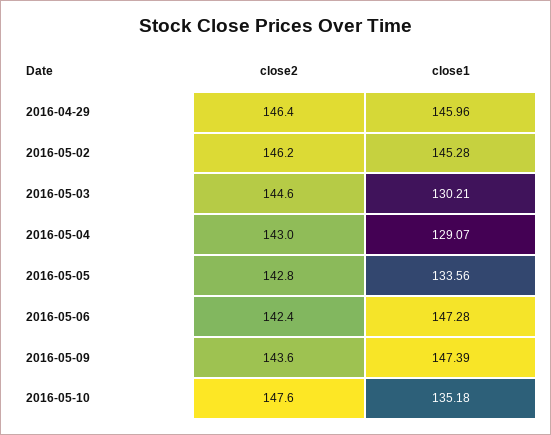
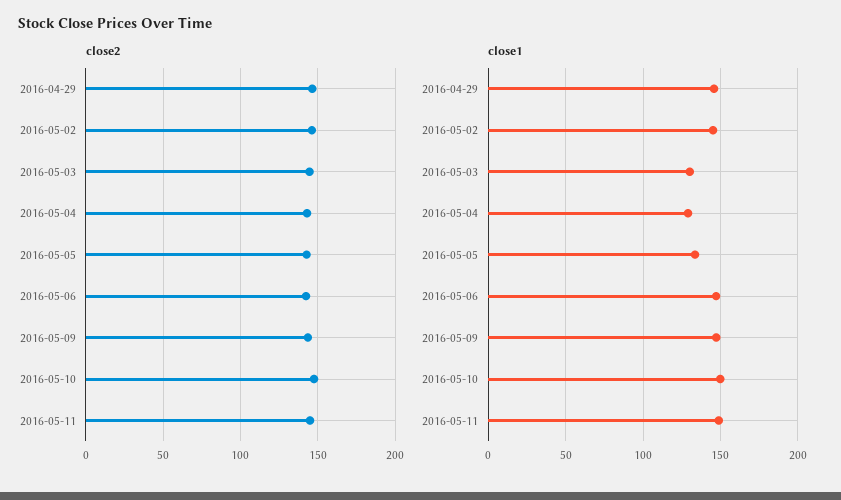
close1, 2016-05-10: 135.18 -> 150
close2, 2016-05-11: none -> 145
close1, 2016-05-11: none -> 150

